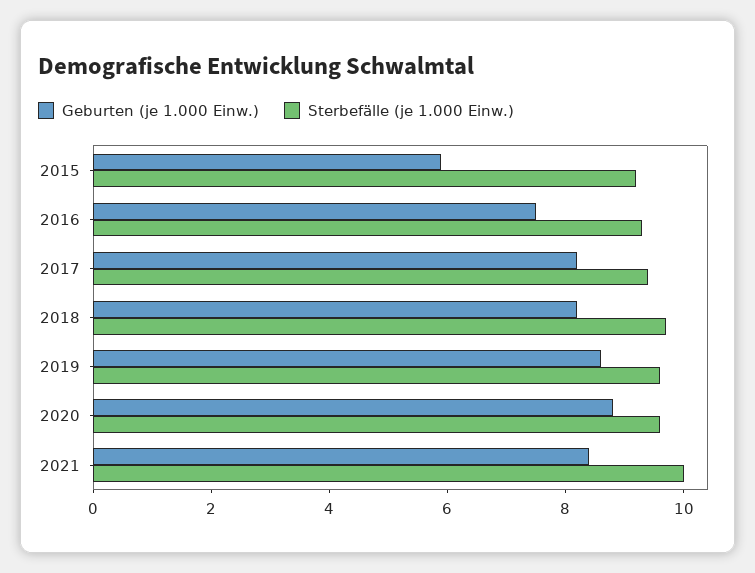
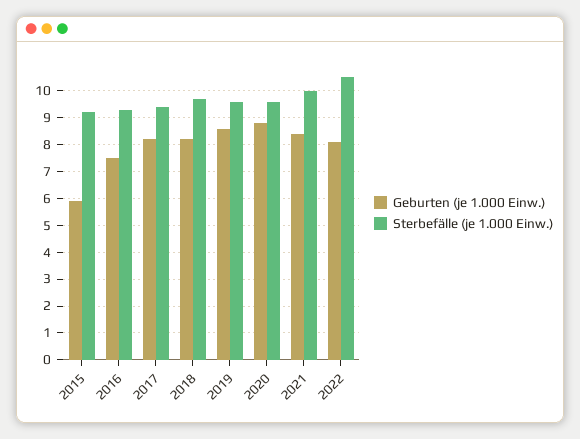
Geburten (je 1.000 Einw.), 2022: none -> 8
Sterbefälle (je 1.000 Einw.), 2022: none -> 10.5

